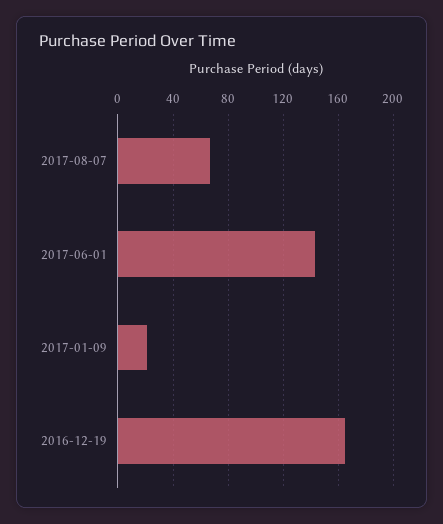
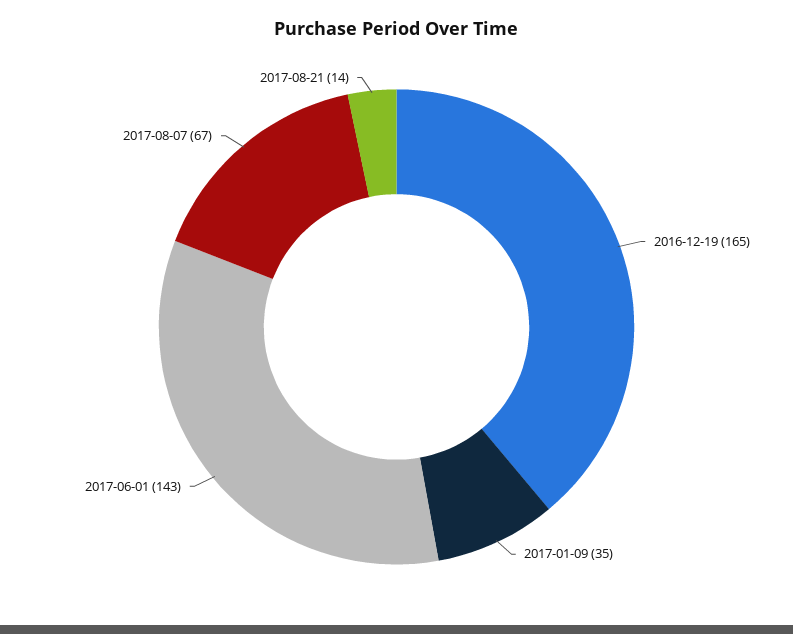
2017-01-09: 20 -> 35
2017-08-21: none -> 14

